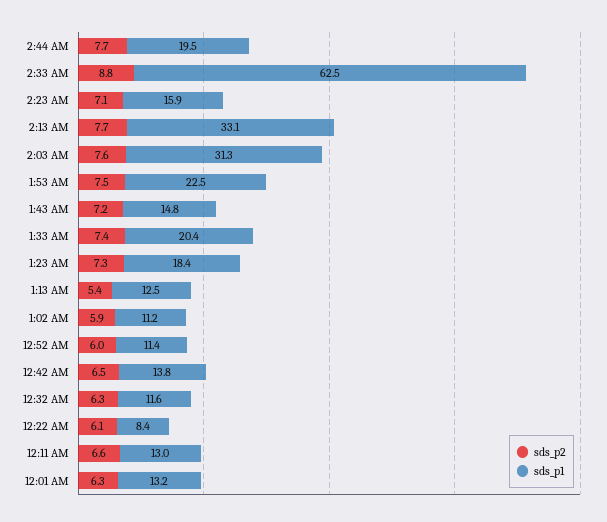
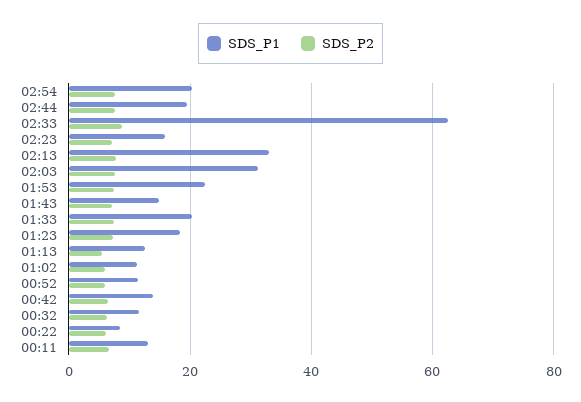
sds_p2, 12:01 AM: 6.3 -> none
sds_p1, 12:01 AM: 13.2 -> none
sds_p1, 02:54: none -> 20
sds_p2, 02:54: none -> 8

